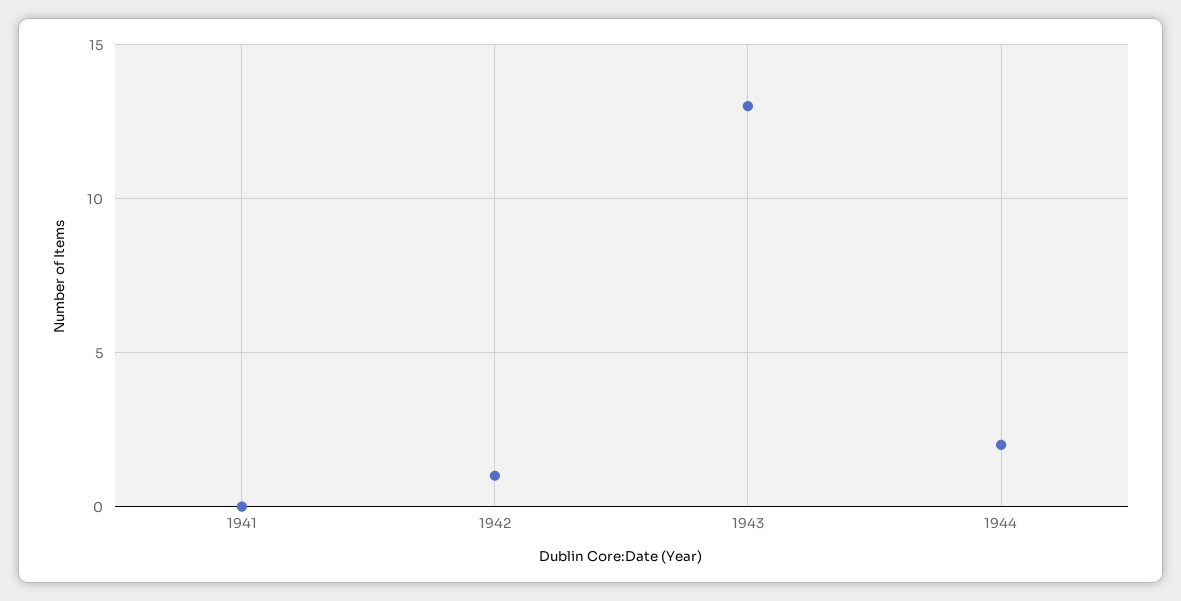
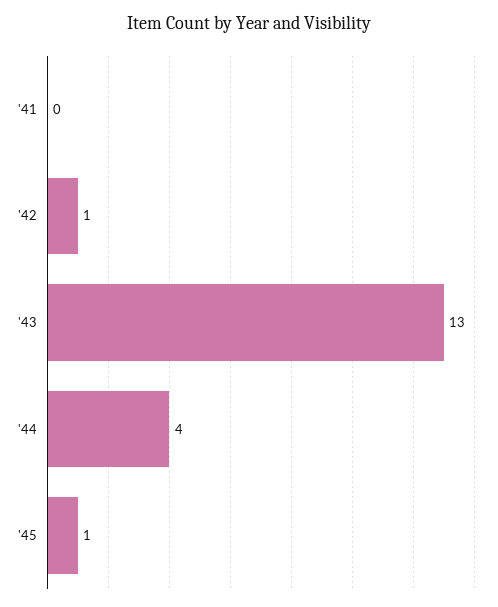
1944: 2 -> 4
'45: none -> 1

